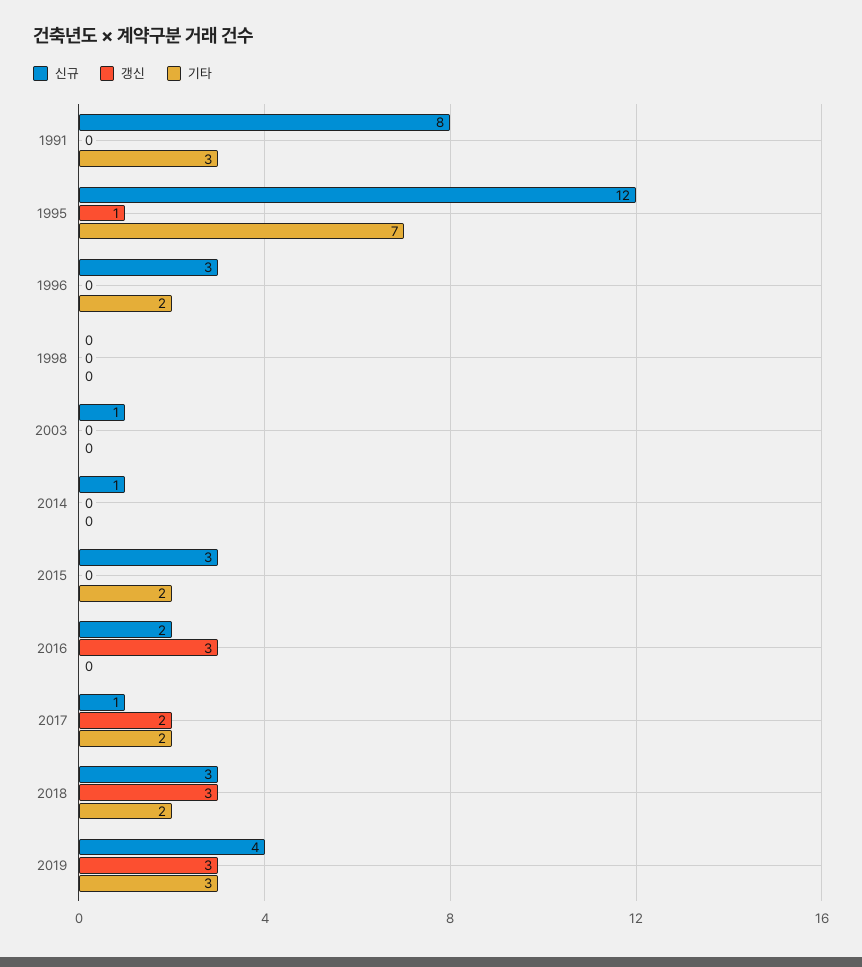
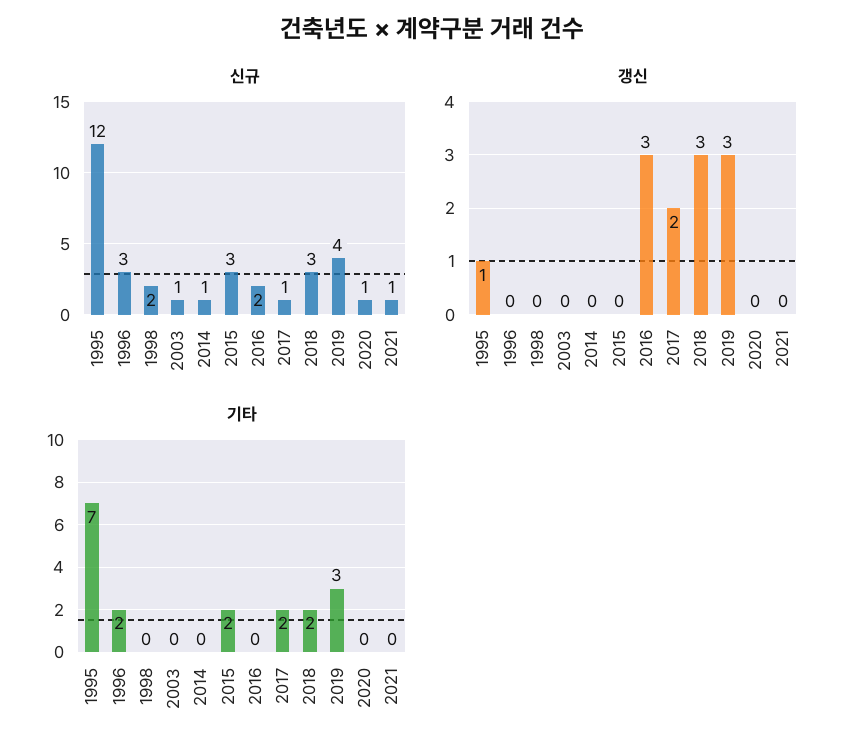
신규, 1991: 8 -> none
갱신, 1991: 0 -> none
기타, 1991: 3 -> none
신규, 1998: 0 -> 2
신규, 2020: none -> 1
신규, 2021: none -> 1
갱신, 2020: none -> 0
갱신, 2021: none -> 0
기타, 2020: none -> 0
기타, 2021: none -> 0

